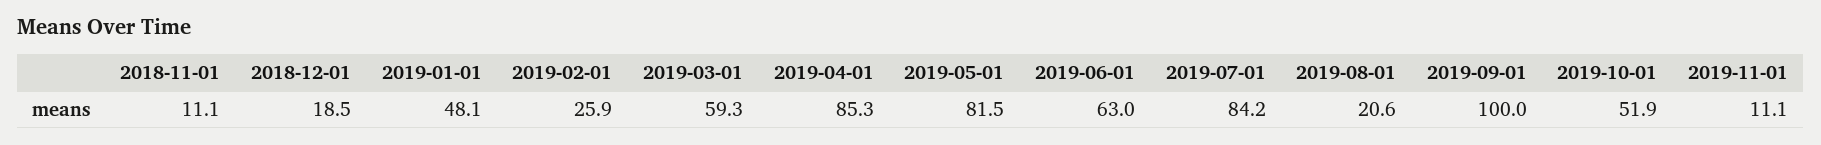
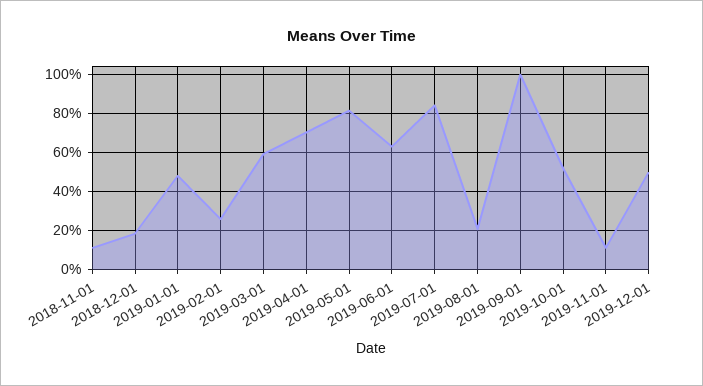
2019-04-01: 85.3 -> 70
2019-12-01: none -> 50

